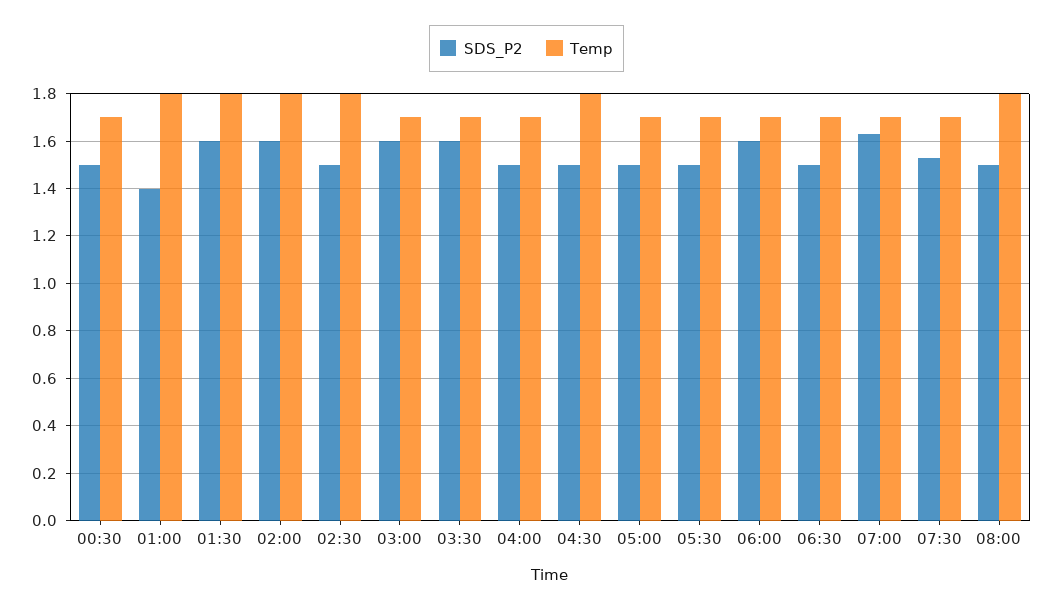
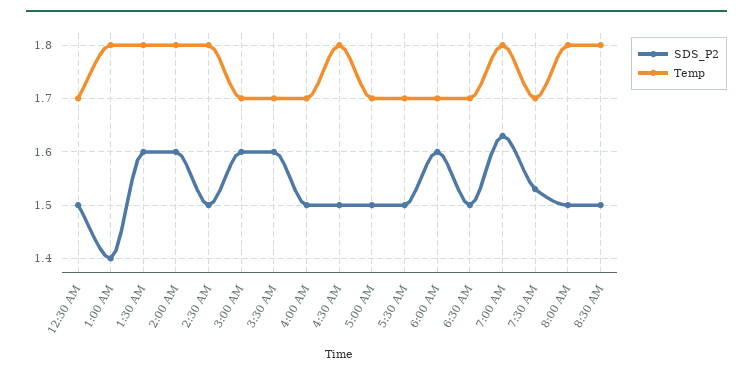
Temp, 07:00: 1.7 -> 1.8
SDS_P2, 8:30 AM: none -> 1.5
Temp, 8:30 AM: none -> 1.8

